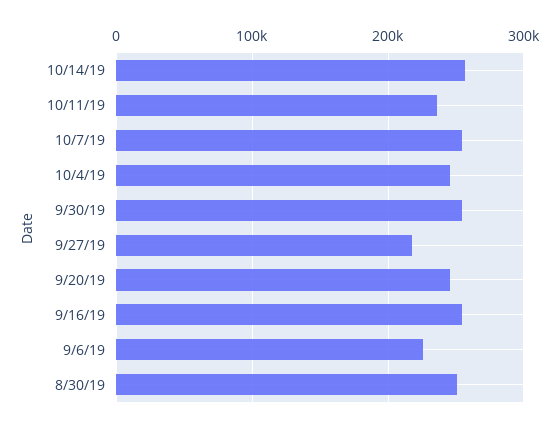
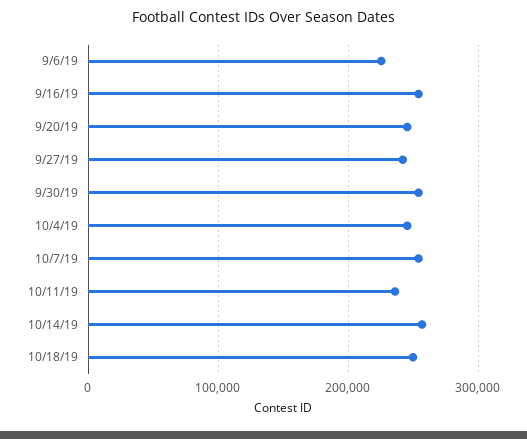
9/27/19: 220000 -> 240000
8/30/19: 250000 -> none
10/18/19: none -> 250000

